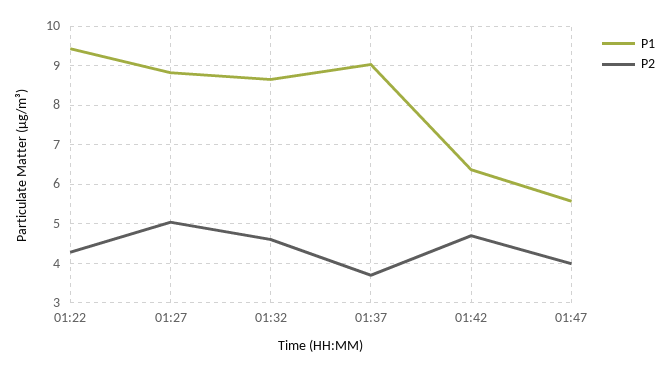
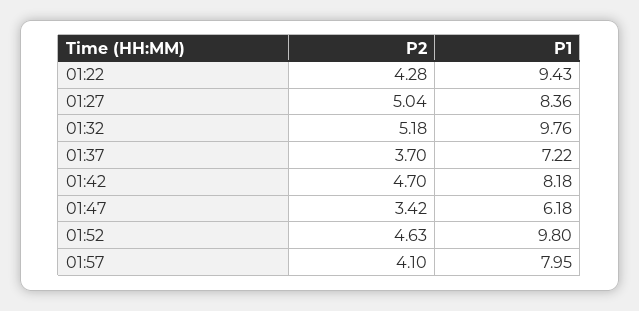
P1, 01:27: 8.8 -> 8.36
P1, 01:32: 8.6 -> 9.76
P2, 01:32: 4.6 -> 5.18
P1, 01:37: 9 -> 7.22
P1, 01:42: 6.4 -> 8.18
P1, 01:47: 5.6 -> 6.18
P2, 01:47: 4 -> 3.42
P2, 01:52: none -> 4.63
P1, 01:52: none -> 9.8
P2, 01:57: none -> 4.1
P1, 01:57: none -> 7.95

